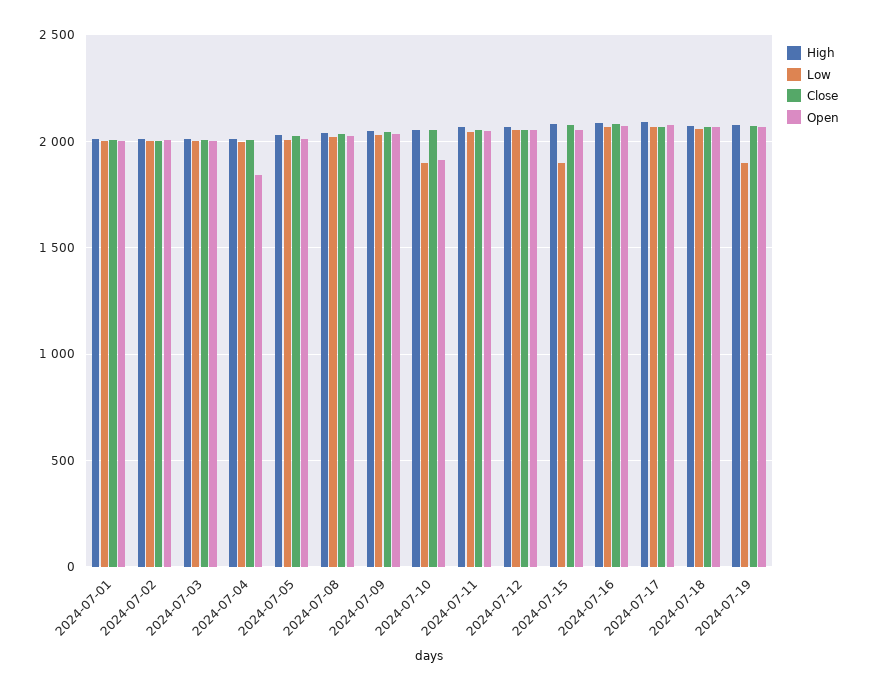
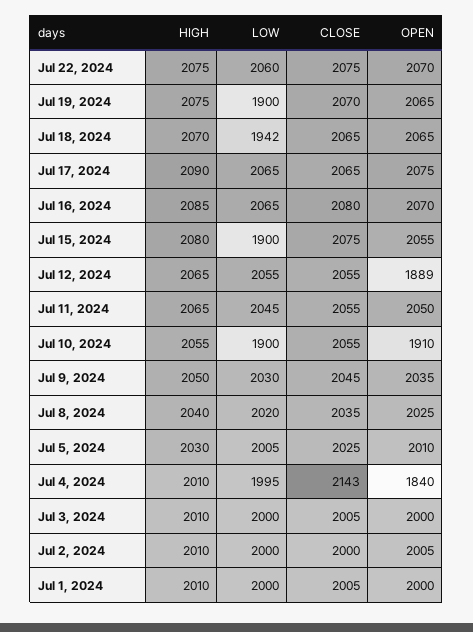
Close, 2024-07-04: 2000 -> 2143
Open, 2024-07-12: 2050 -> 1889
Low, 2024-07-18: 2050 -> 1942
High, Jul 22, 2024: none -> 2075
Low, Jul 22, 2024: none -> 2060
Close, Jul 22, 2024: none -> 2075
Open, Jul 22, 2024: none -> 2070

